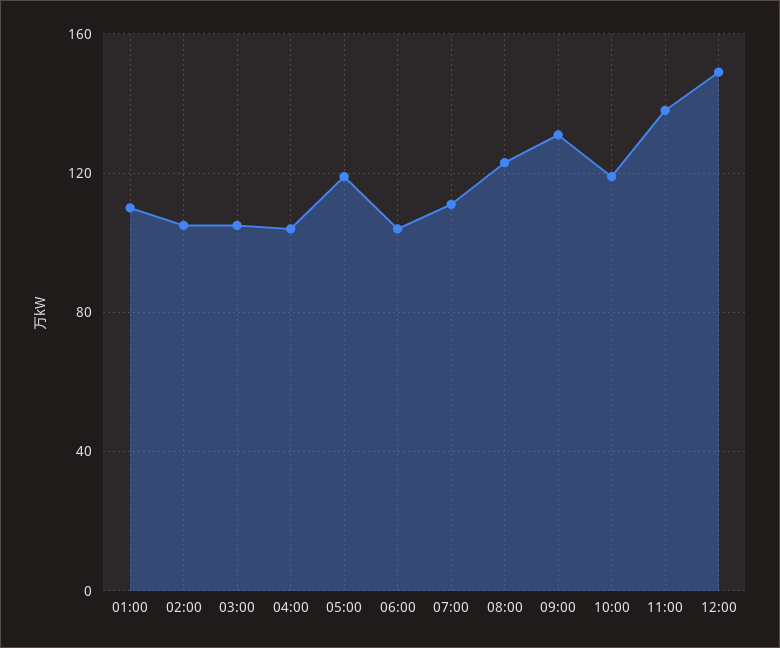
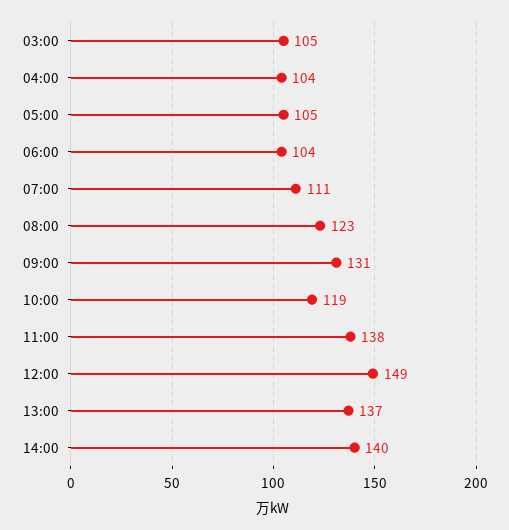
01:00: 110 -> none
02:00: 105 -> none
05:00: 120 -> 105
13:00: none -> 137
14:00: none -> 140

